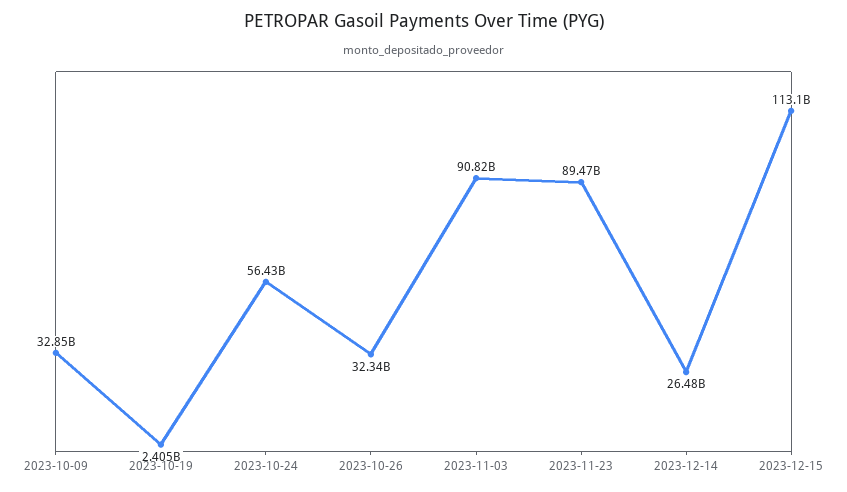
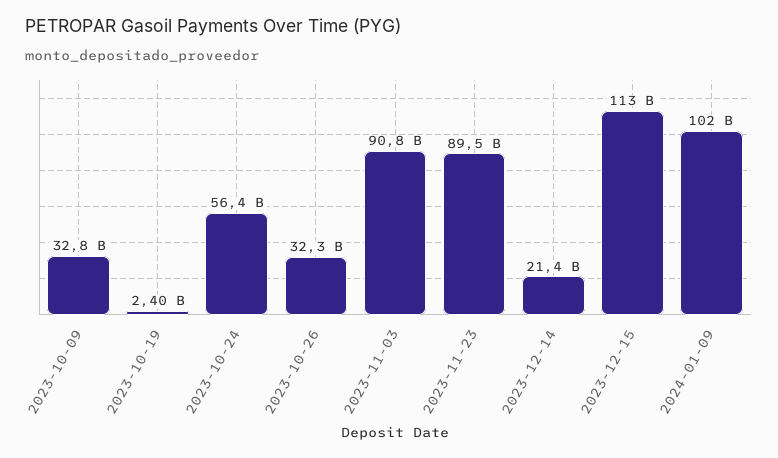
2023-12-14: 26480000000 -> 21400000000
2024-01-09: none -> 102000000000

